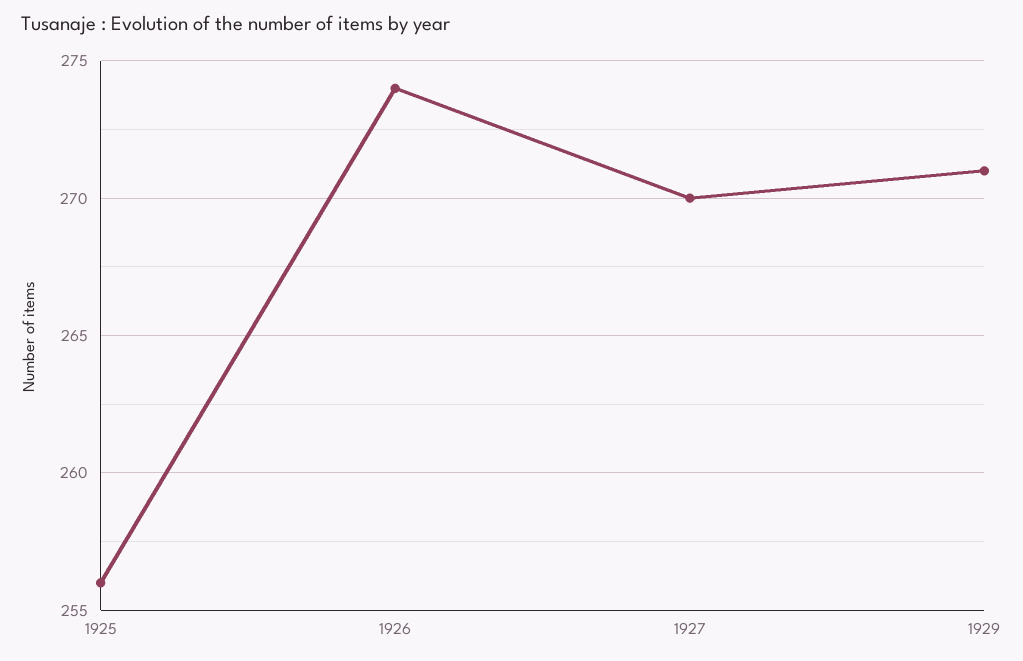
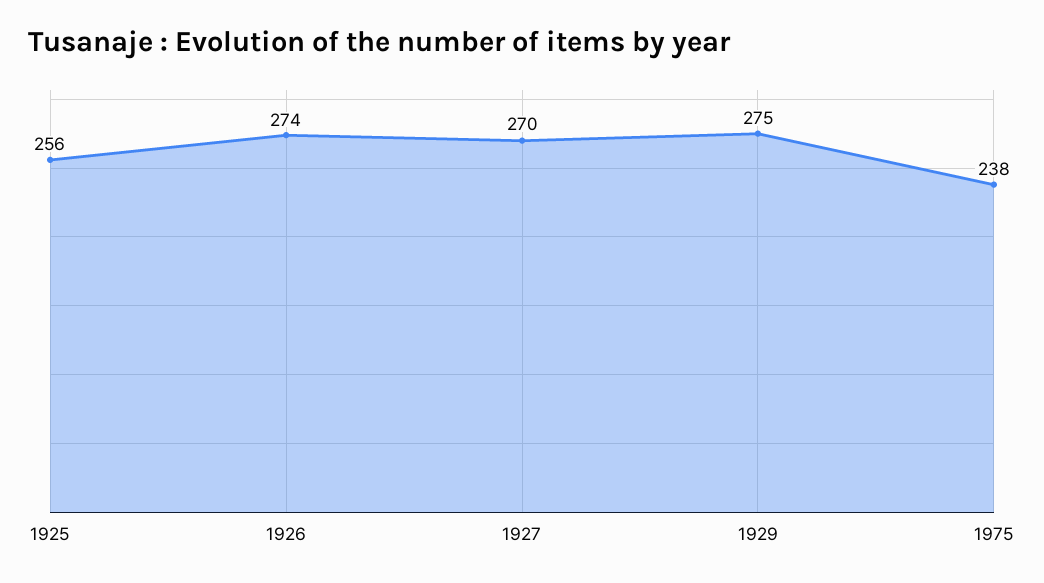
1929: 271 -> 275
1975: none -> 238

